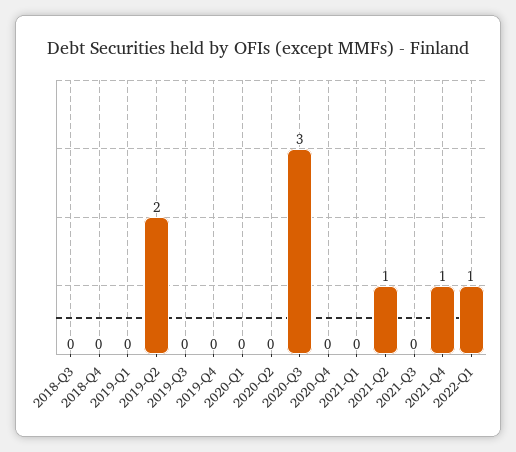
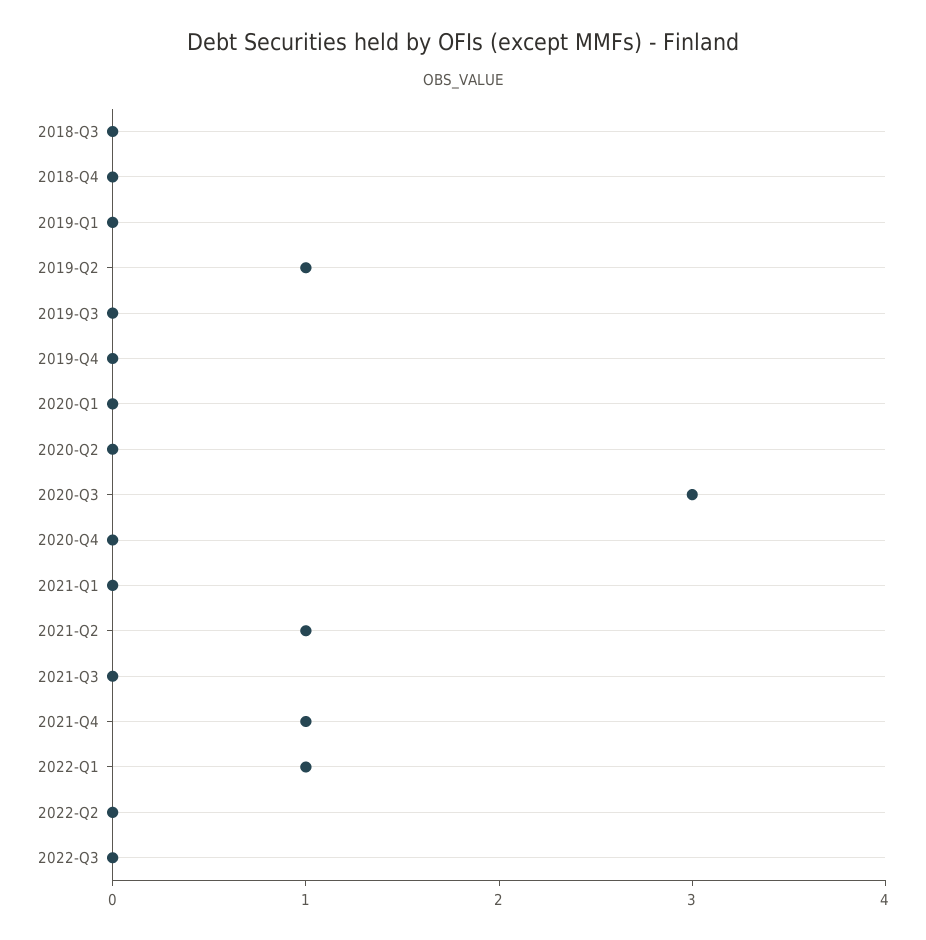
2019-Q2: 2 -> 1
2022-Q2: none -> 0
2022-Q3: none -> 0

